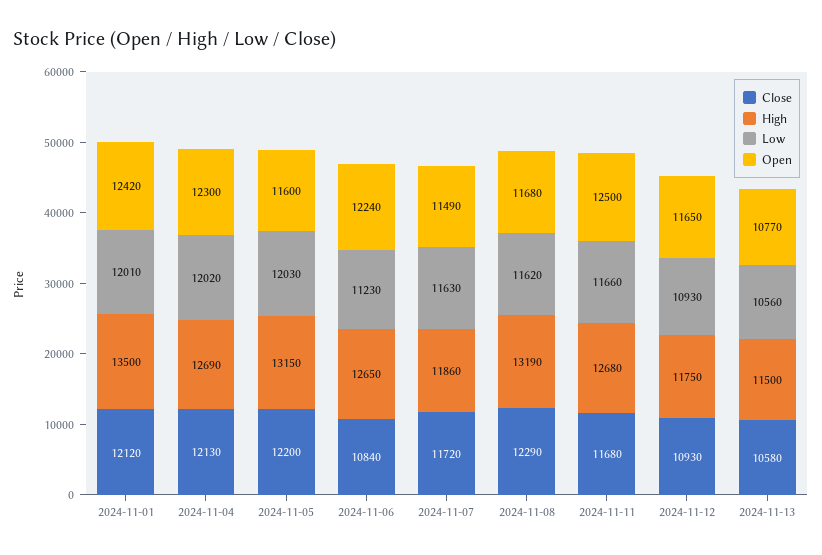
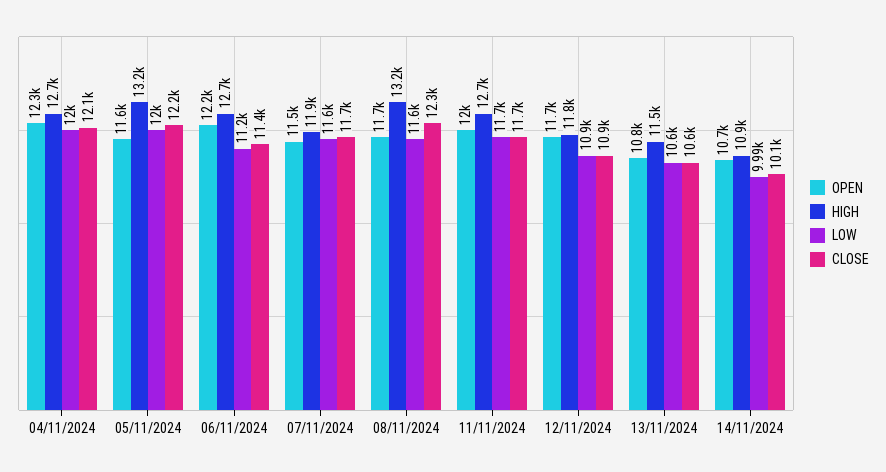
Close, 2024-11-01: 12120 -> none
High, 2024-11-01: 13500 -> none
Low, 2024-11-01: 12010 -> none
Open, 2024-11-01: 12420 -> none
Close, 2024-11-06: 10840 -> 11400
Open, 2024-11-11: 12500 -> 12000
Open, 14/11/2024: none -> 10700
High, 14/11/2024: none -> 10900
Low, 14/11/2024: none -> 9990
Close, 14/11/2024: none -> 10100

